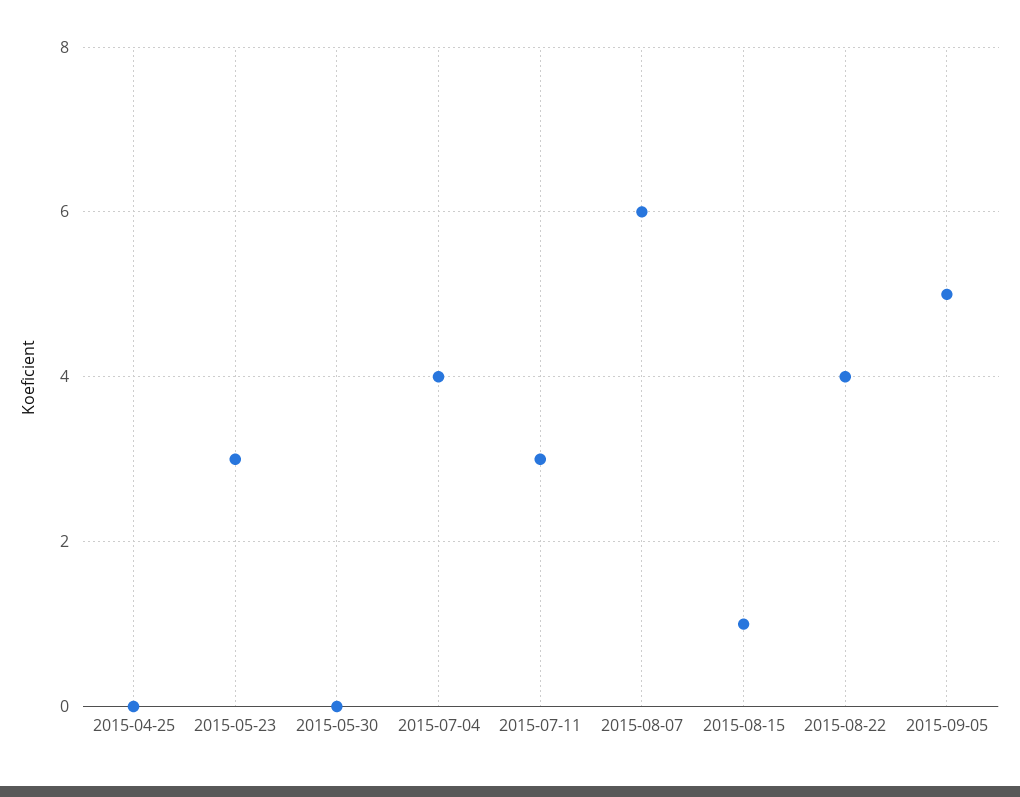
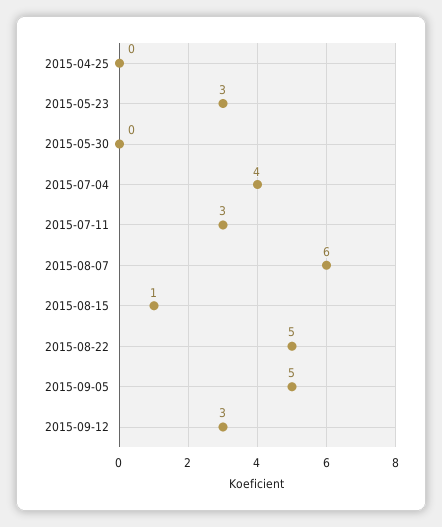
2015-08-22: 4 -> 5
2015-09-12: none -> 3

